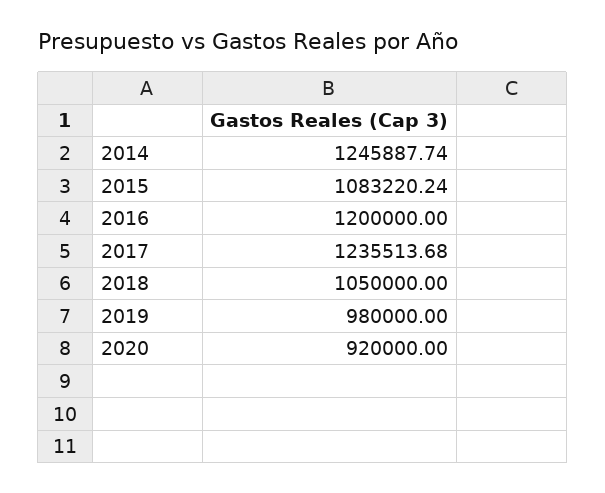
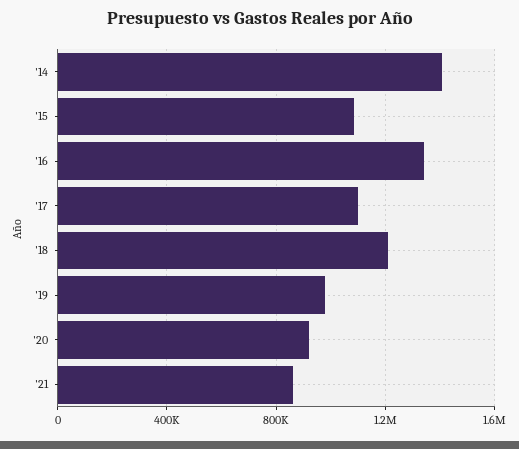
2014: 1245887.74 -> 1400000
2016: 1200000 -> 1350000
2017: 1235513.68 -> 1100000
2018: 1050000 -> 1200000
'21: none -> 850000

